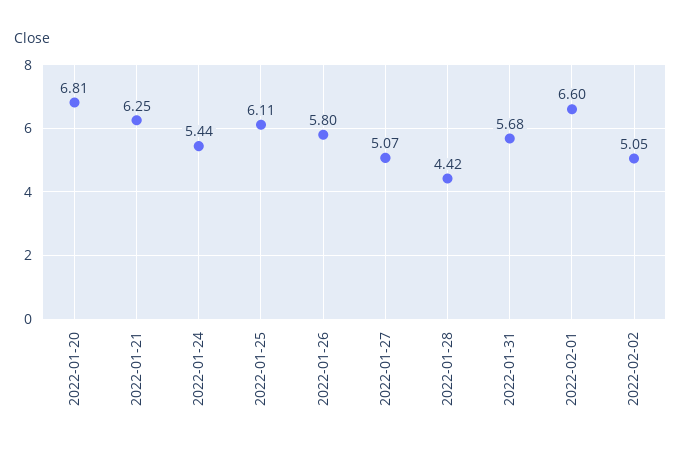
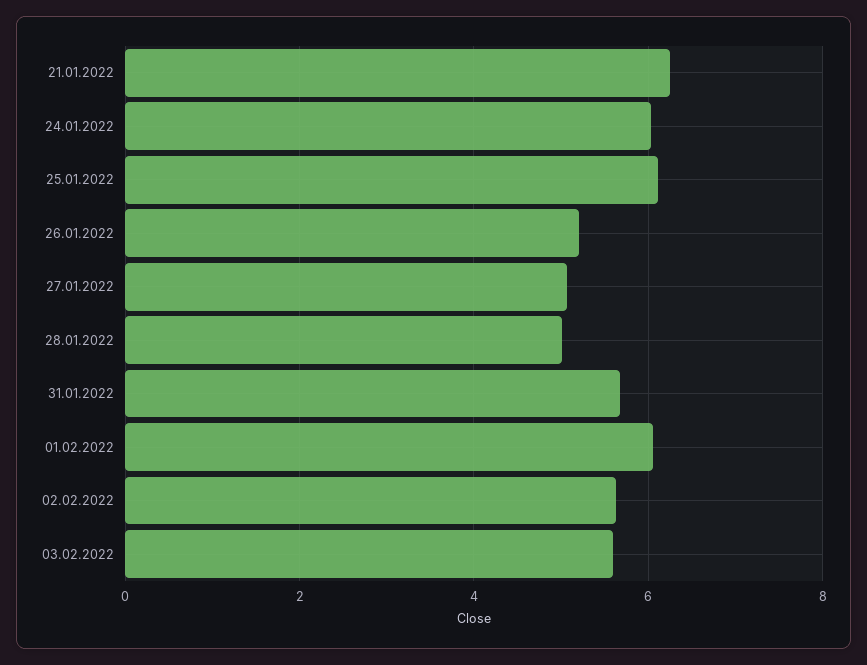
2022-01-20: 6.81 -> none
2022-01-24: 5.44 -> 6
2022-01-26: 5.8 -> 5.2
2022-01-28: 4.42 -> 5
2022-02-01: 6.6 -> 6
2022-02-02: 5.05 -> 5.6
03.02.2022: none -> 5.6

